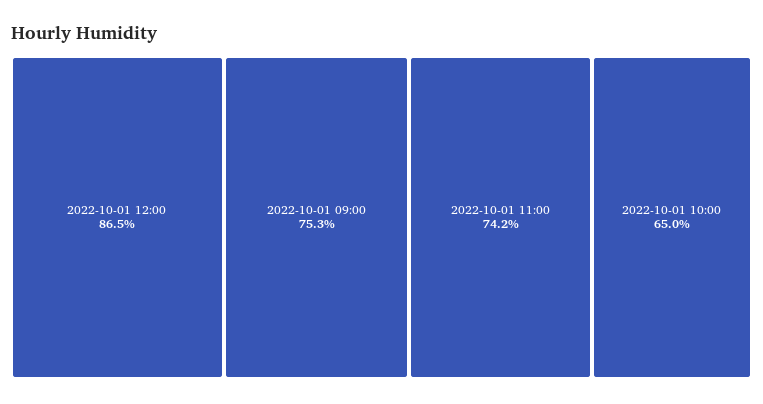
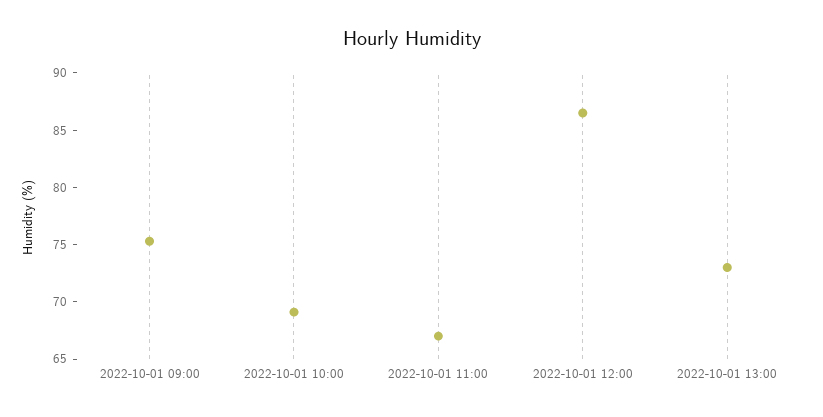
2022-10-01 11:00: 74.2 -> 67
2022-10-01 10:00: 65 -> 69
2022-10-01 13:00: none -> 73

